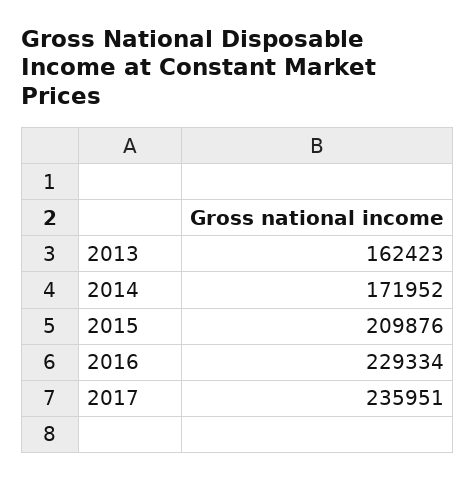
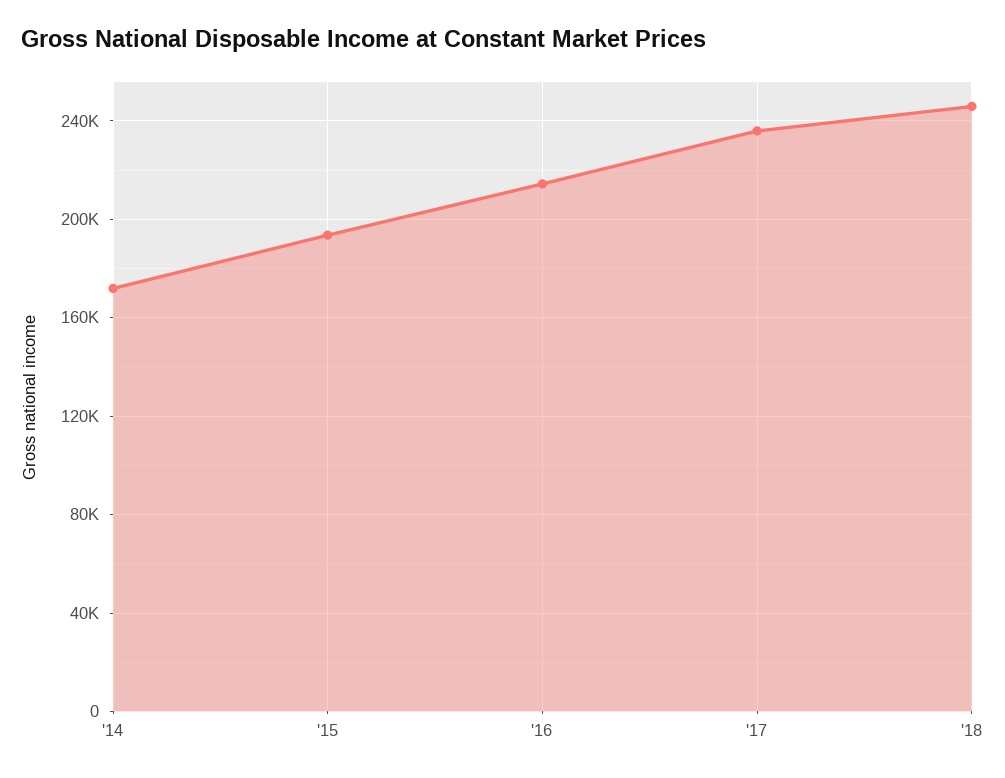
2013: 162423 -> none
2015: 209876 -> 195000
2016: 229334 -> 215000
'18: none -> 245000

